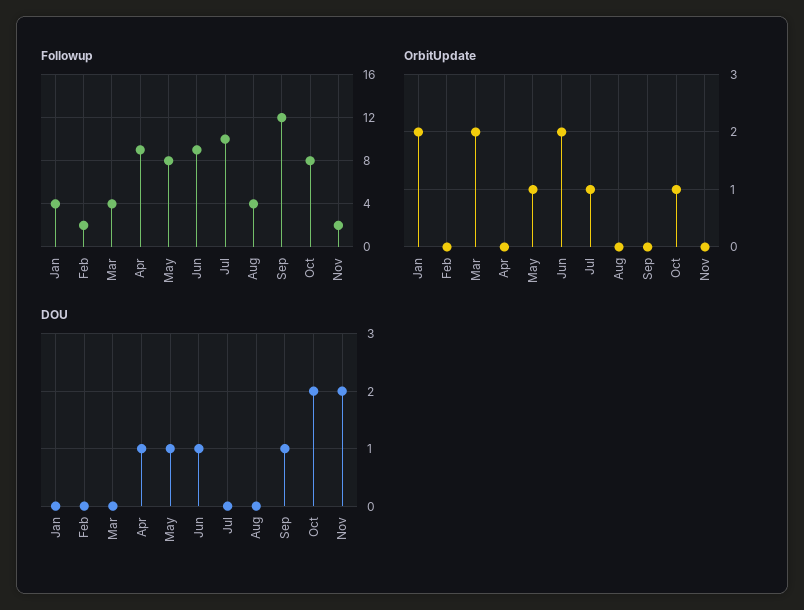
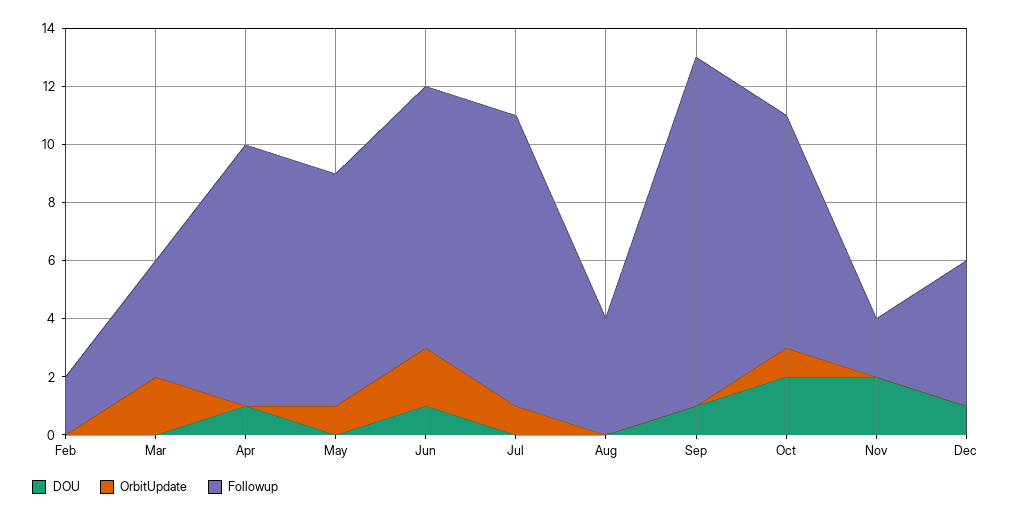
Followup, Jan: 4 -> none
OrbitUpdate, Jan: 2 -> none
DOU, Jan: 0 -> none
DOU, May: 1 -> 0
DOU, Dec: none -> 1
OrbitUpdate, Dec: none -> 0
Followup, Dec: none -> 5

